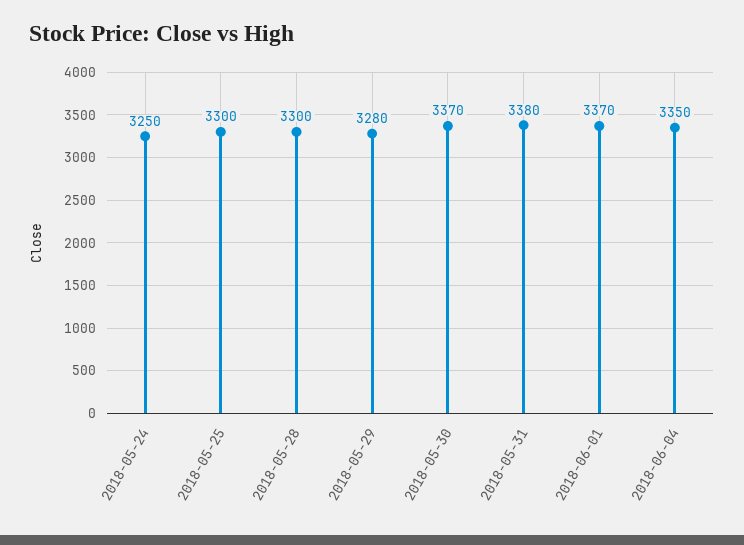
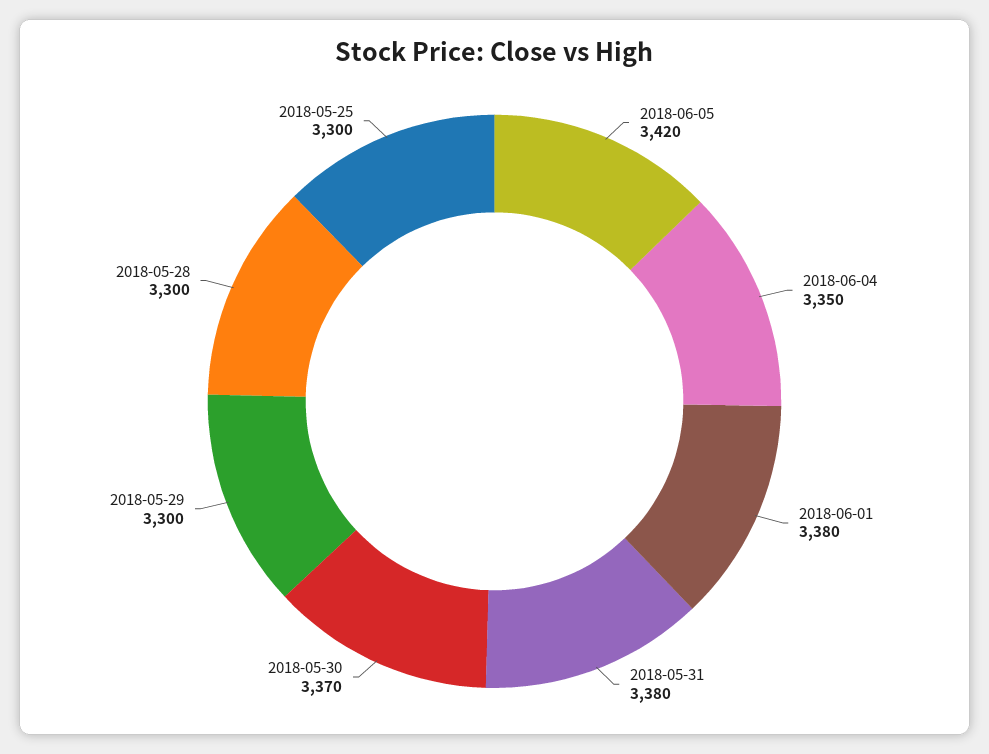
2018-05-24: 3250 -> none
2018-05-29: 3280 -> 3300
2018-06-01: 3370 -> 3380
2018-06-05: none -> 3420

